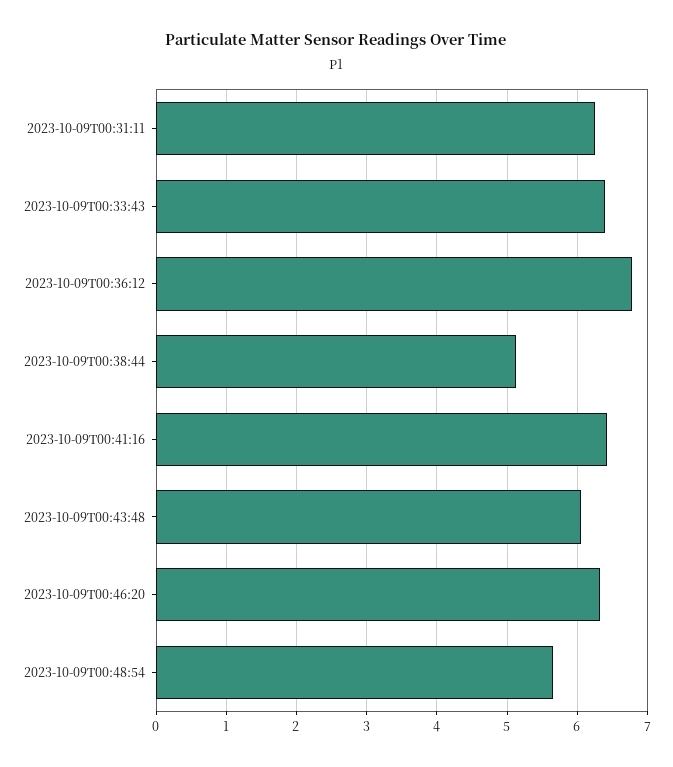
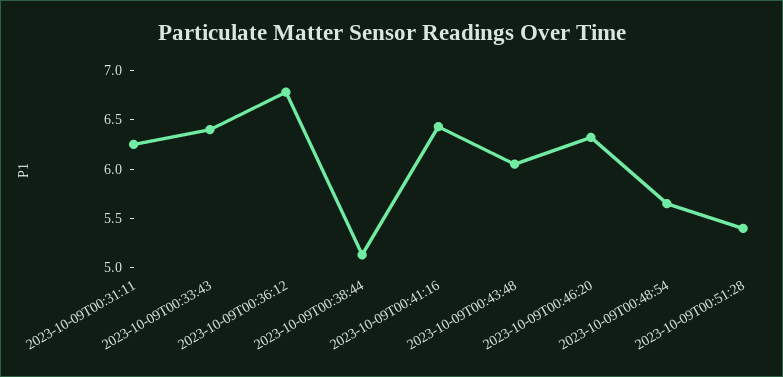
2023-10-09T00:51:28: none -> 5.4

